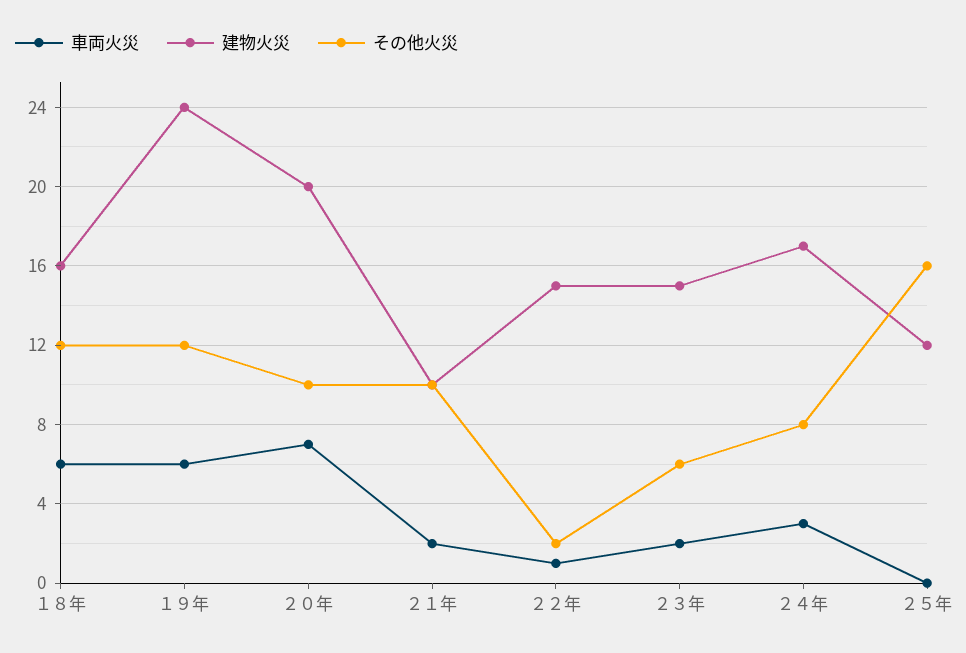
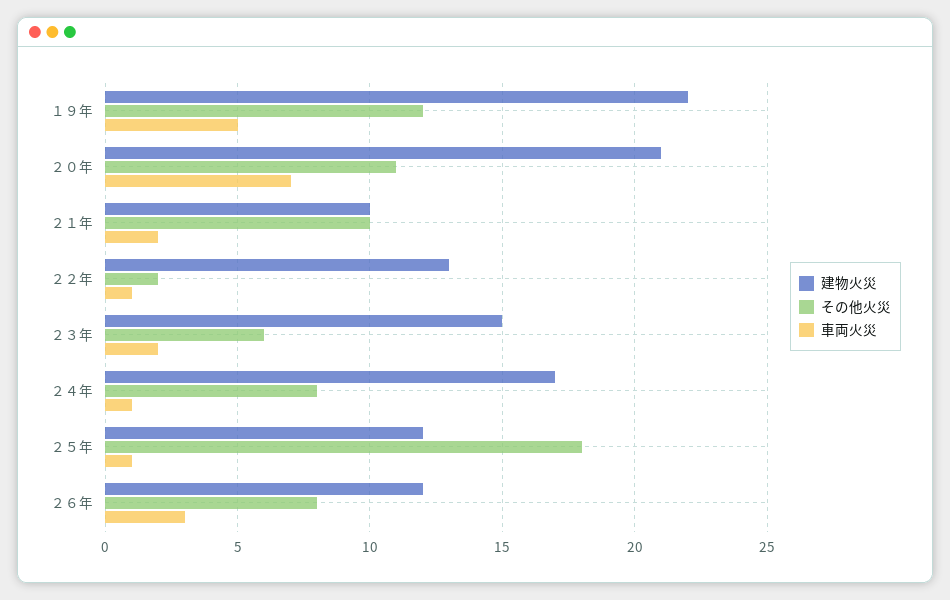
車両火災, １８年: 6 -> none
建物火災, １８年: 16 -> none
その他火災, １８年: 12 -> none
車両火災, １９年: 6 -> 5
建物火災, １９年: 24 -> 22
建物火災, ２０年: 20 -> 21
その他火災, ２０年: 10 -> 11
建物火災, ２２年: 15 -> 13
車両火災, ２４年: 3 -> 1
車両火災, ２５年: 0 -> 1
その他火災, ２５年: 16 -> 18
建物火災, ２６年: none -> 12
その他火災, ２６年: none -> 8
車両火災, ２６年: none -> 3

